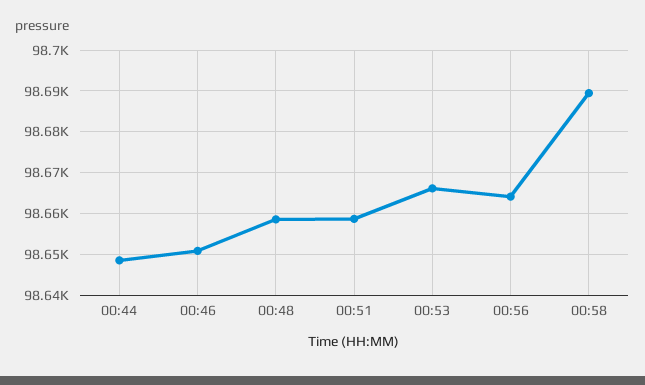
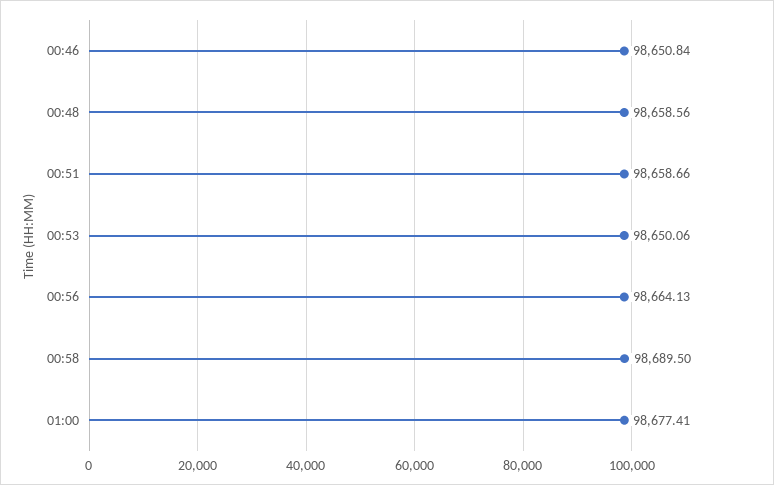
00:44: 98648 -> none
00:53: 98666 -> 98650.06
01:00: none -> 98677.41

